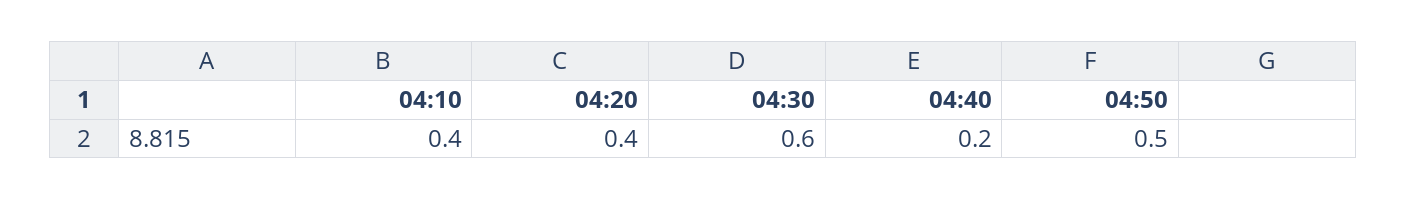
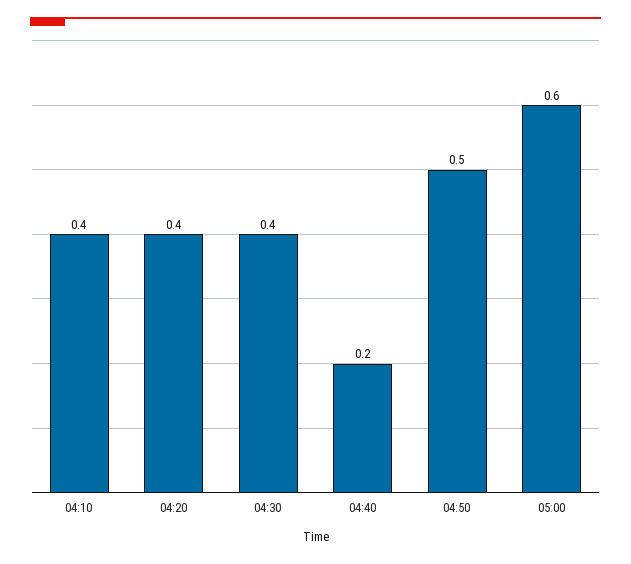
04:30: 0.6 -> 0.4
05:00: none -> 0.6

